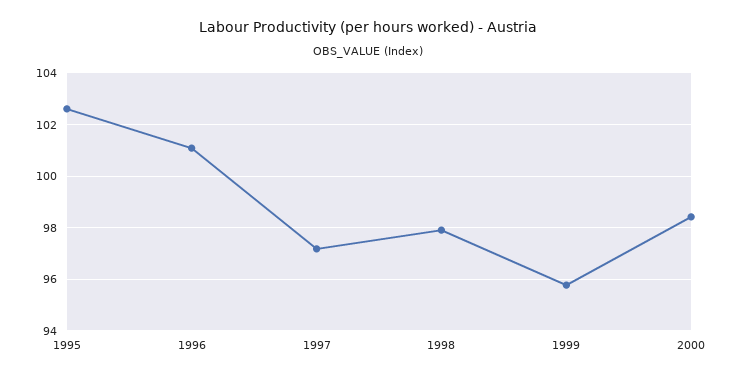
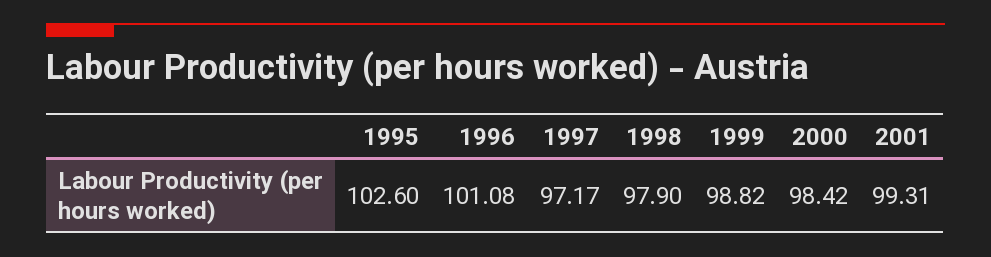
1999: 95.75 -> 98.82
2001: none -> 99.31

